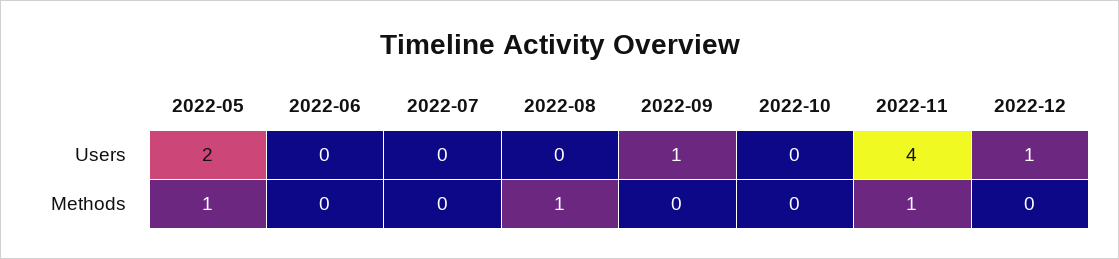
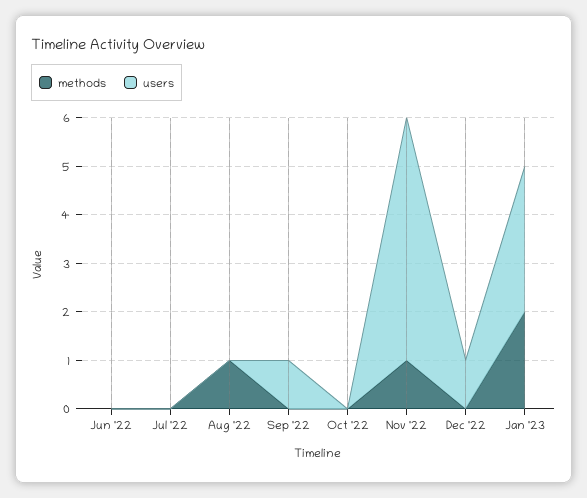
Users, 2022-05: 2 -> none
Users, 2022-11: 4 -> 5
Methods, 2022-05: 1 -> none
Methods, Jan '23: none -> 2
Users, Jan '23: none -> 3

